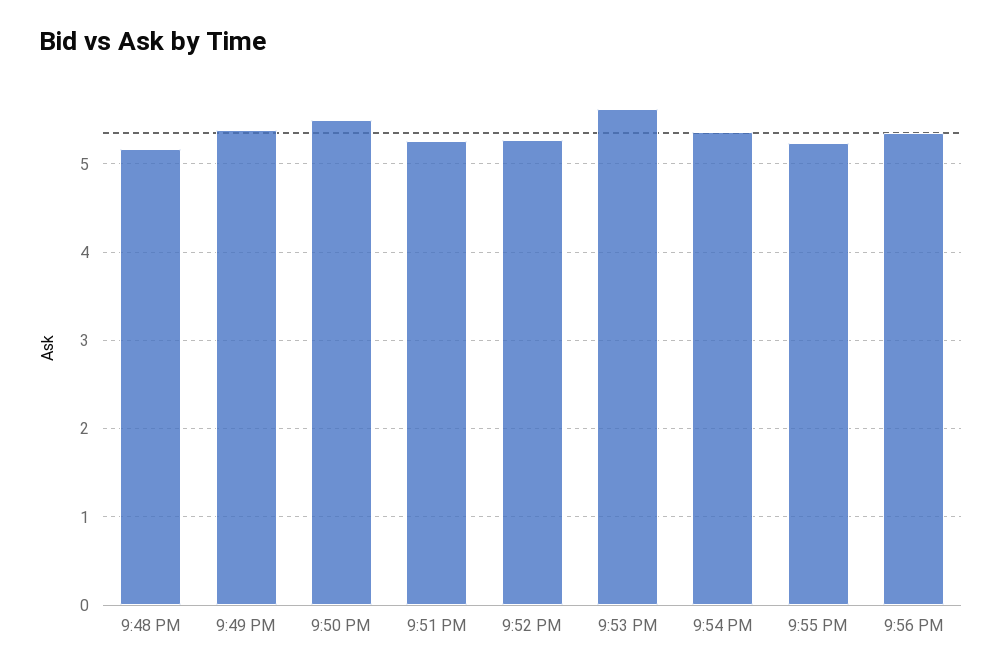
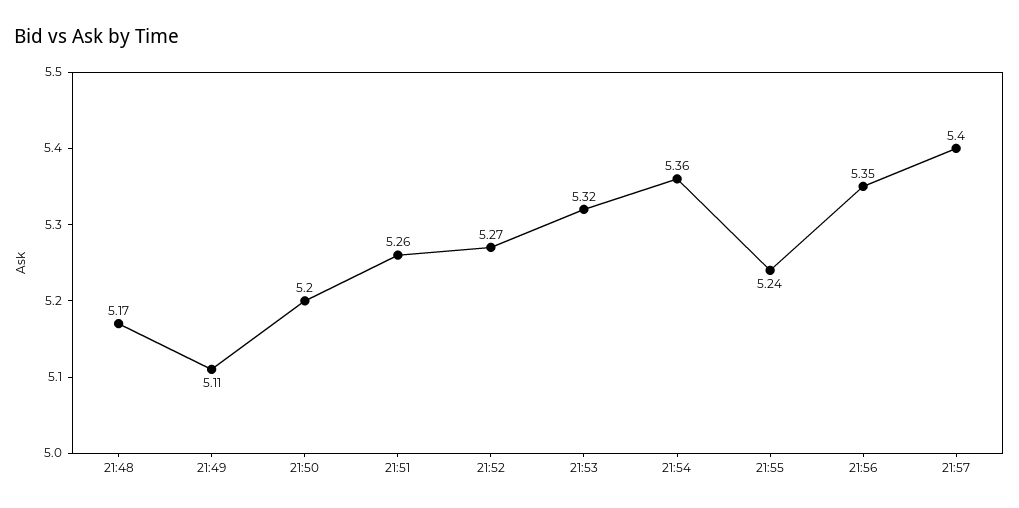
9:49 PM: 5.4 -> 5.11
9:50 PM: 5.5 -> 5.2
9:53 PM: 5.6 -> 5.32
21:57: none -> 5.4

